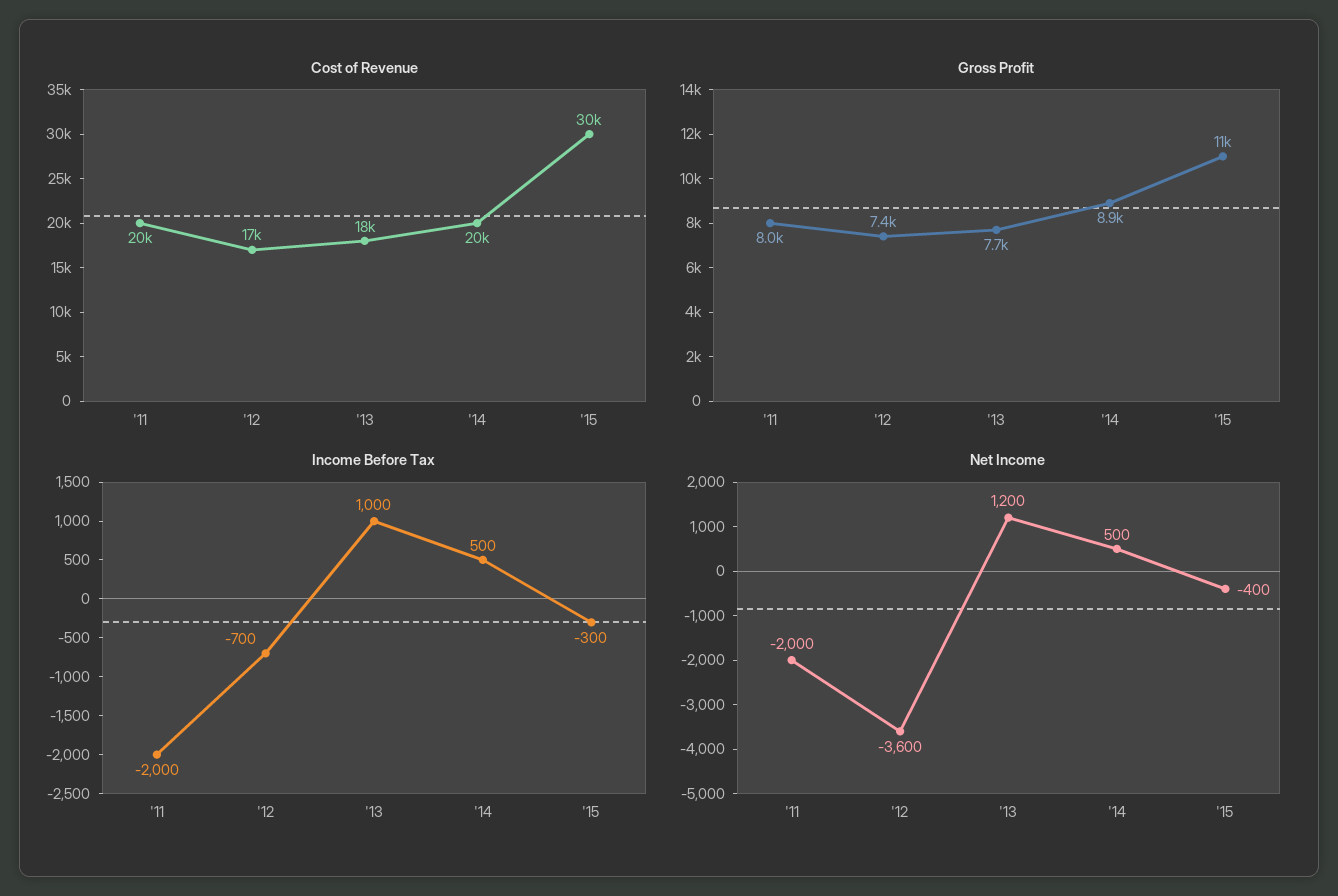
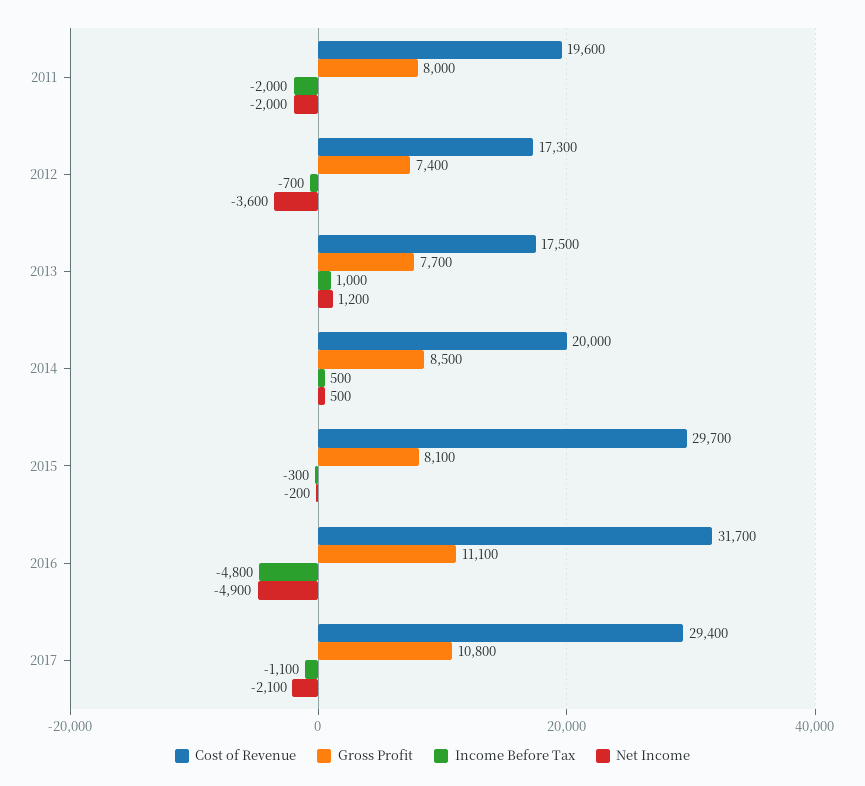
Gross Profit, '14: 8900 -> 8500
Gross Profit, '15: 11000 -> 8100
Net Income, '15: -400 -> -200
Cost of Revenue, 2016: none -> 31700
Gross Profit, 2016: none -> 11100
Income Before Tax, 2016: none -> -4800
Net Income, 2016: none -> -4900
Cost of Revenue, 2017: none -> 29400
Gross Profit, 2017: none -> 10800
Income Before Tax, 2017: none -> -1100
Net Income, 2017: none -> -2100

